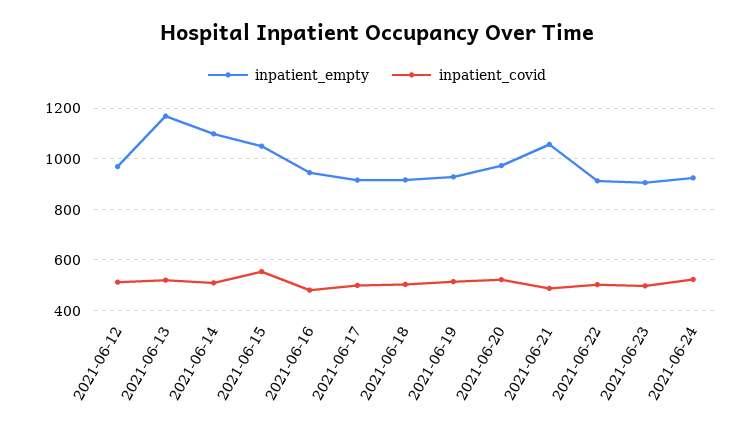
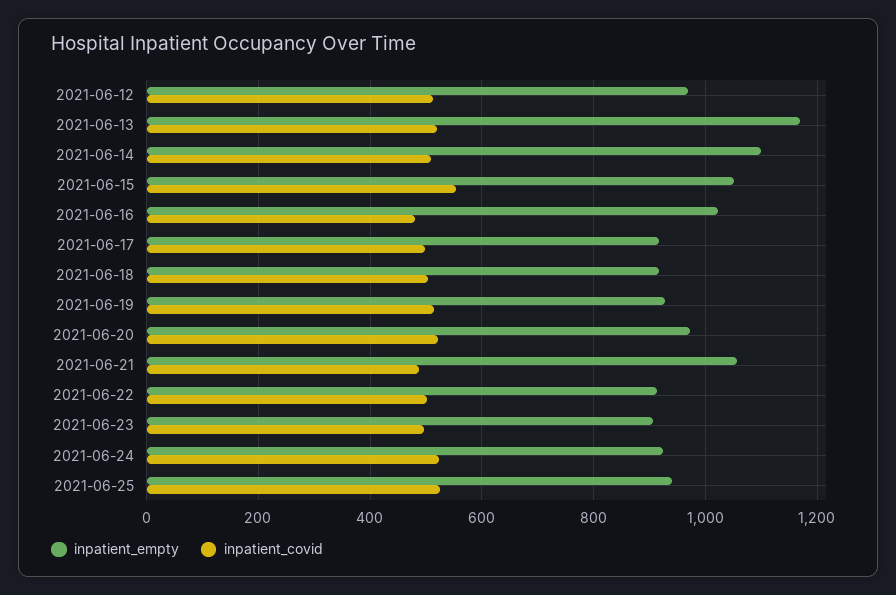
inpatient_empty, 2021-06-16: 950 -> 1020
inpatient_empty, 2021-06-25: none -> 940
inpatient_covid, 2021-06-25: none -> 520

